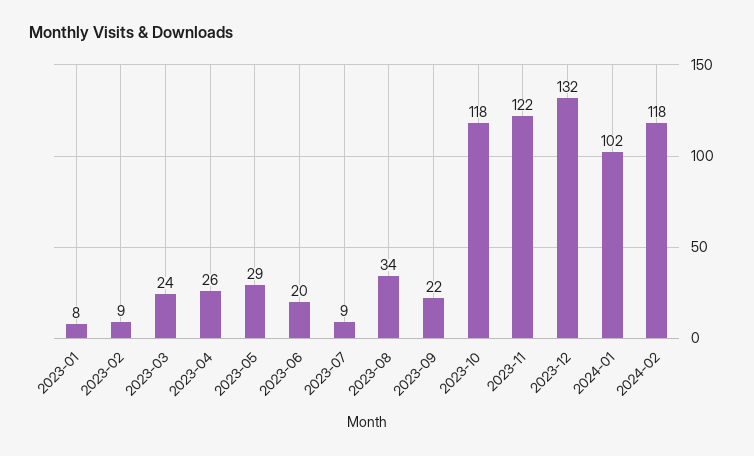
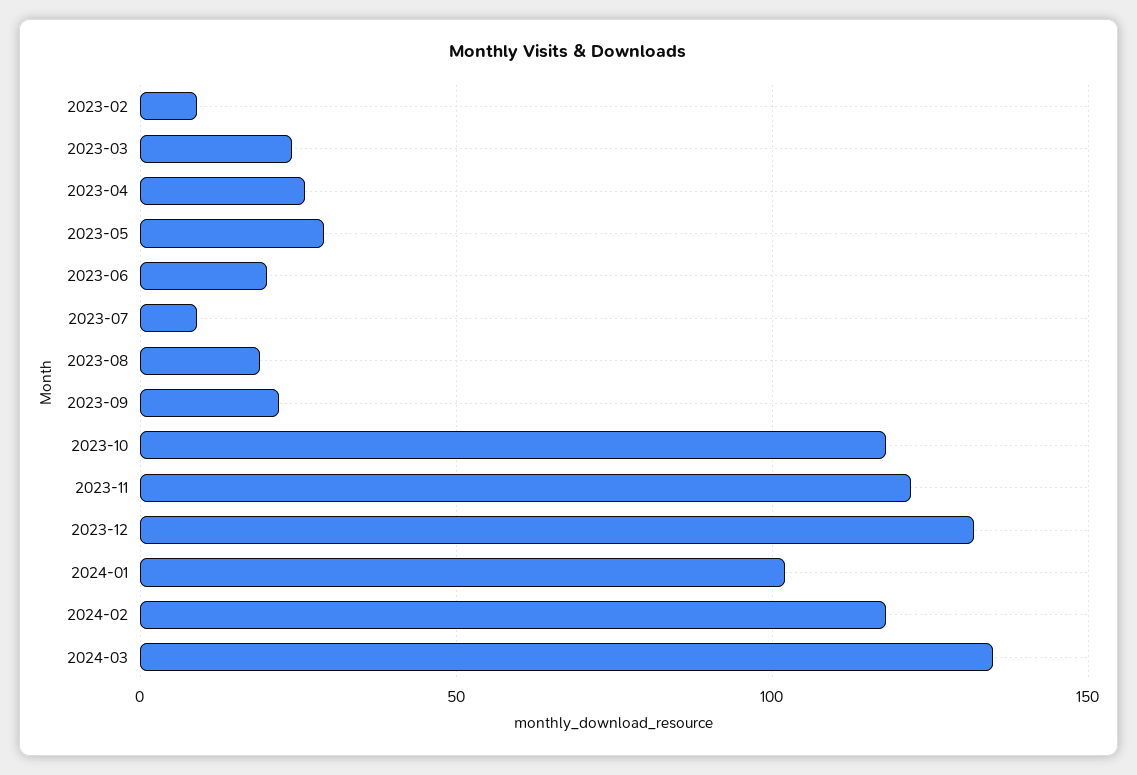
2023-01: 8 -> none
2023-08: 34 -> 20
2024-03: none -> 135

